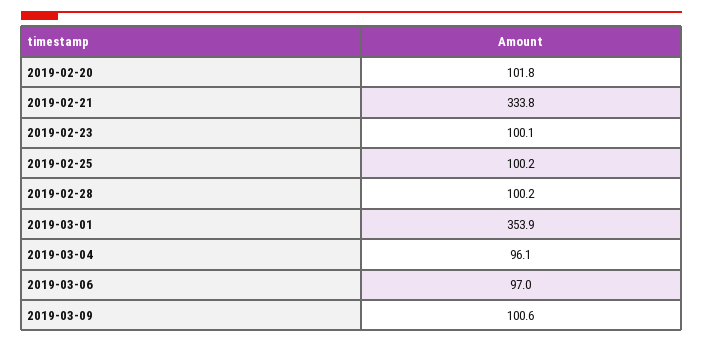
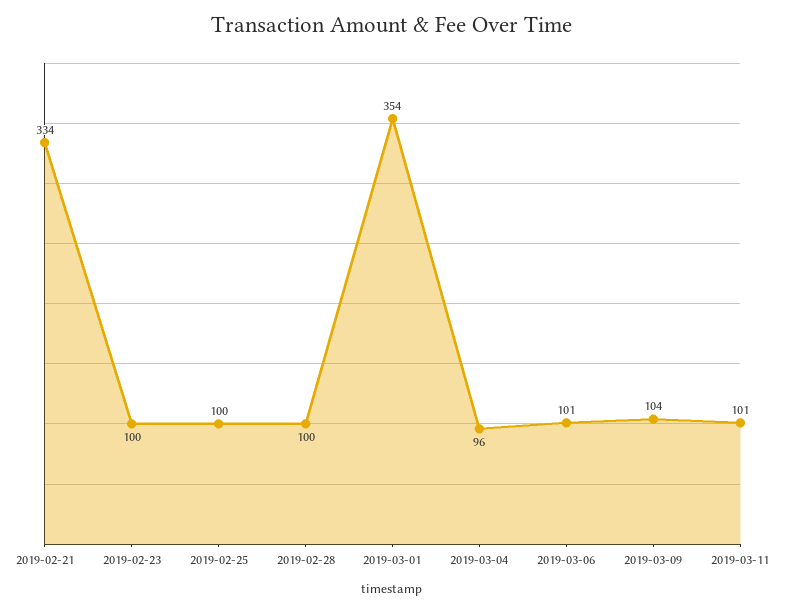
2019-02-20: 101.8 -> none
2019-03-06: 97 -> 101
2019-03-09: 100.6 -> 104
2019-03-11: none -> 101

